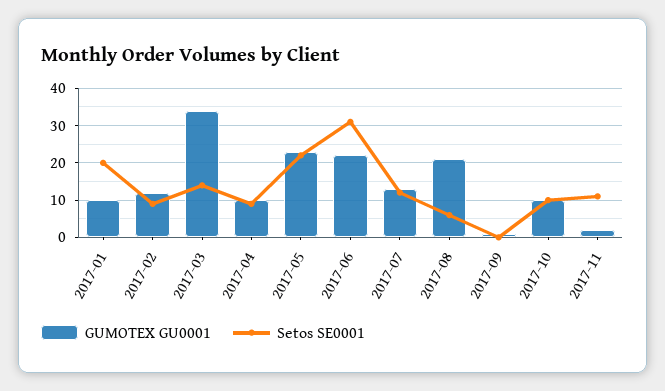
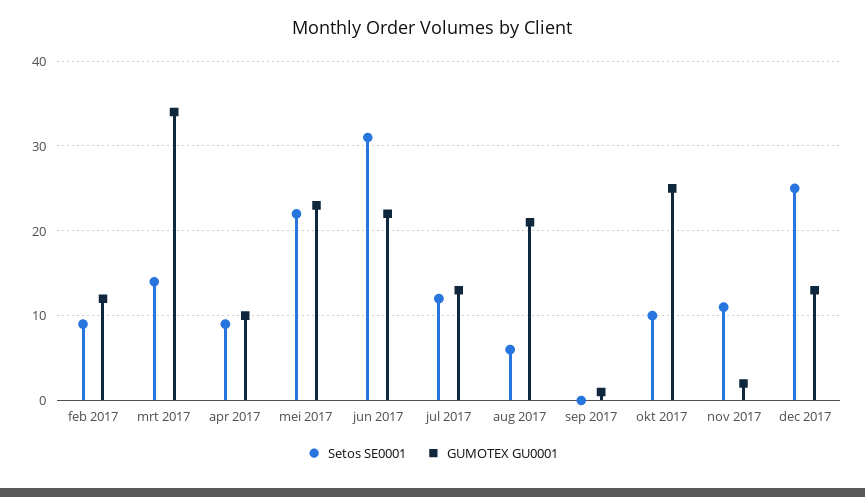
GUMOTEX GU0001, 2017-01: 10 -> none
Setos SE0001, 2017-01: 20 -> none
GUMOTEX GU0001, 2017-10: 10 -> 25
Setos SE0001, dec 2017: none -> 25
GUMOTEX GU0001, dec 2017: none -> 13

